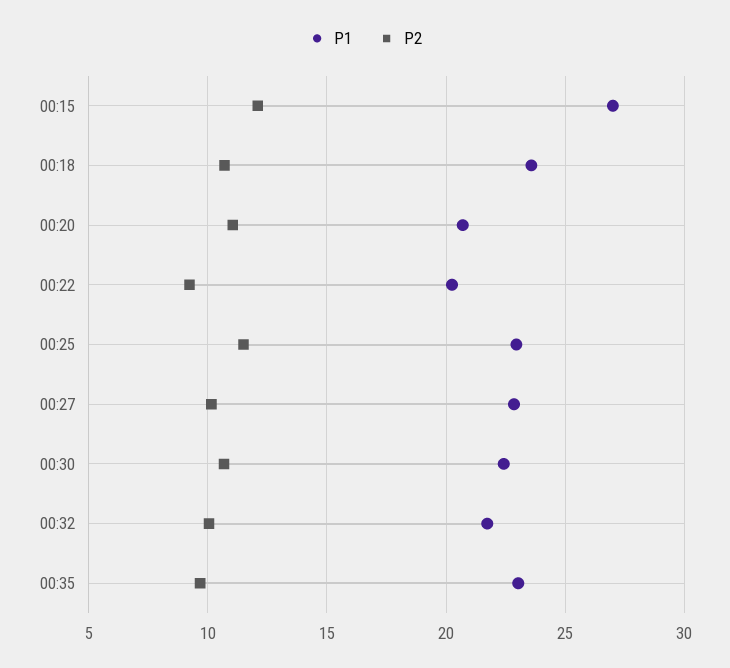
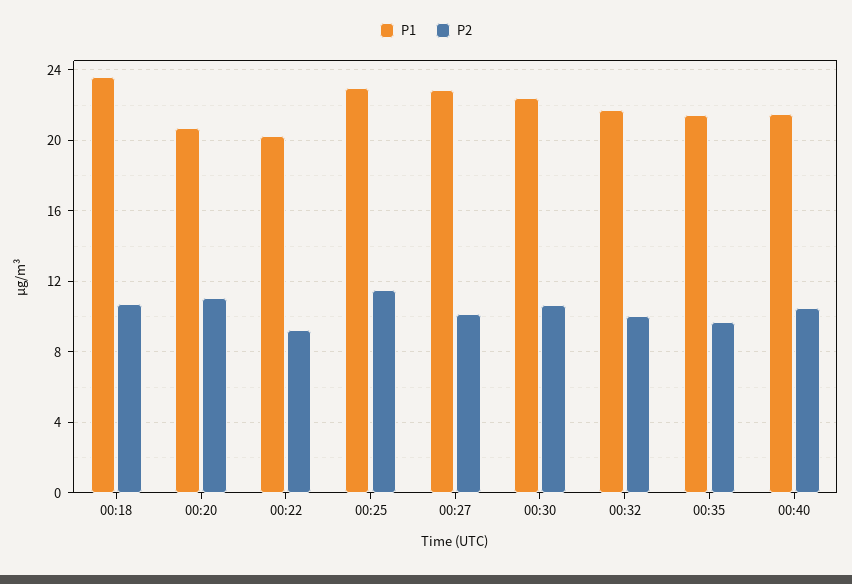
P1, 00:15: 27 -> none
P2, 00:15: 12 -> none
P1, 00:35: 23 -> 21.5
P1, 00:40: none -> 21.5
P2, 00:40: none -> 10.5

